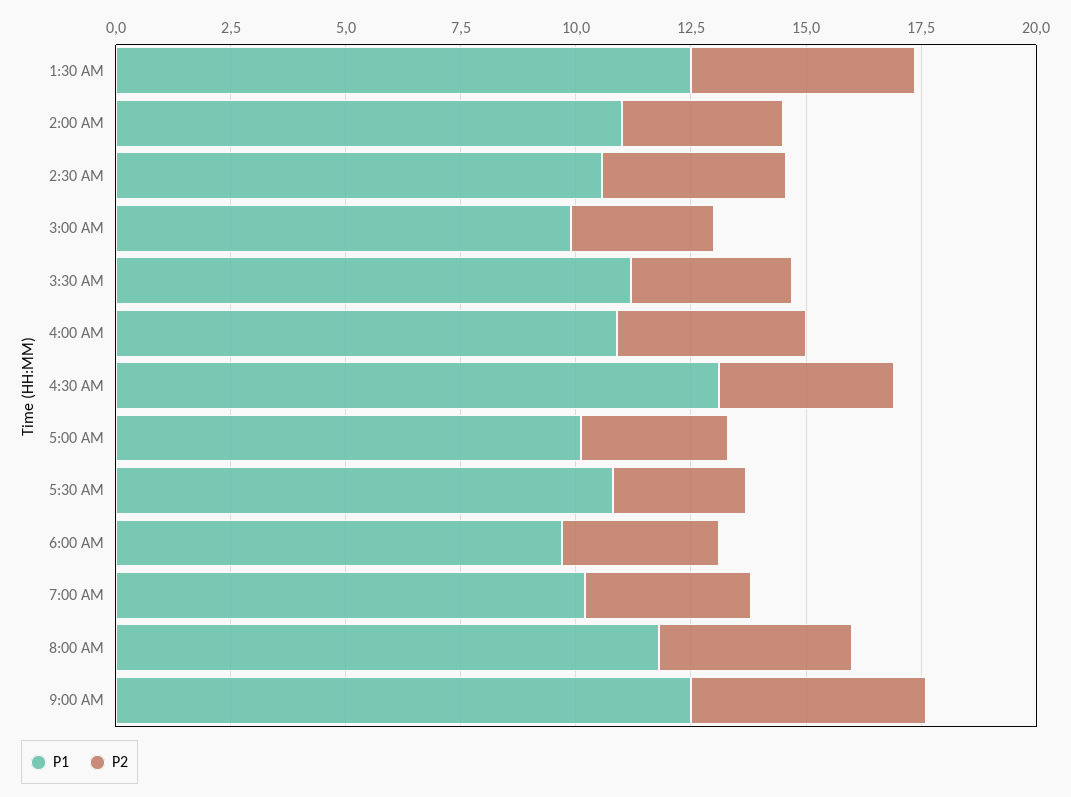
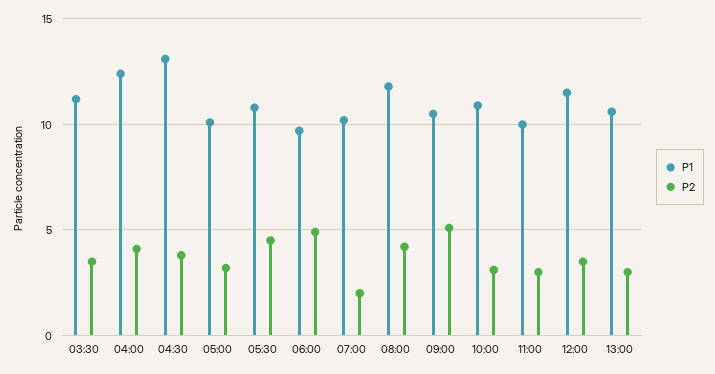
P1, 1:30 AM: 12.5 -> none
P2, 1:30 AM: 5 -> none
P1, 2:00 AM: 11 -> none
P2, 2:00 AM: 3.5 -> none
P1, 2:30 AM: 10.5 -> none
P2, 2:30 AM: 4 -> none
P1, 3:00 AM: 10 -> none
P2, 3:00 AM: 3 -> none
P1, 4:00 AM: 11 -> 12.5
P2, 5:30 AM: 3 -> 4.5
P2, 6:00 AM: 3.5 -> 5
P2, 7:00 AM: 3.5 -> 2
P1, 9:00 AM: 12.5 -> 10.5
P1, 10:00: none -> 11
P2, 10:00: none -> 3
P1, 11:00: none -> 10
P2, 11:00: none -> 3
P1, 12:00: none -> 11.5
P2, 12:00: none -> 3.5
P1, 13:00: none -> 10.5
P2, 13:00: none -> 3

